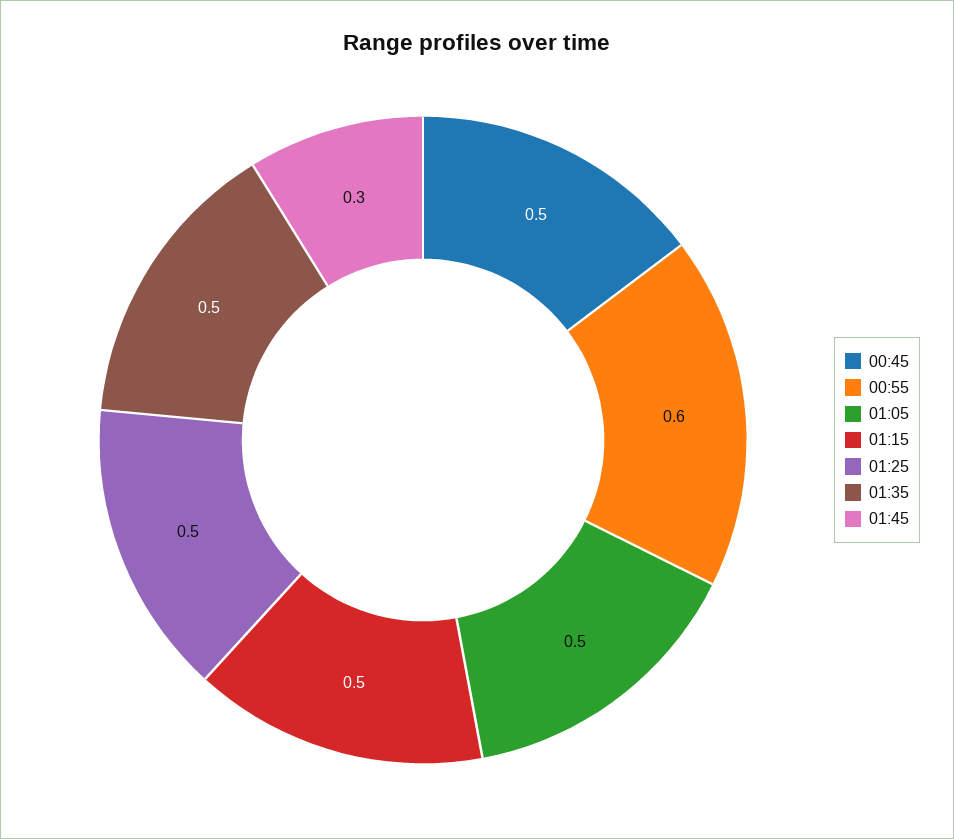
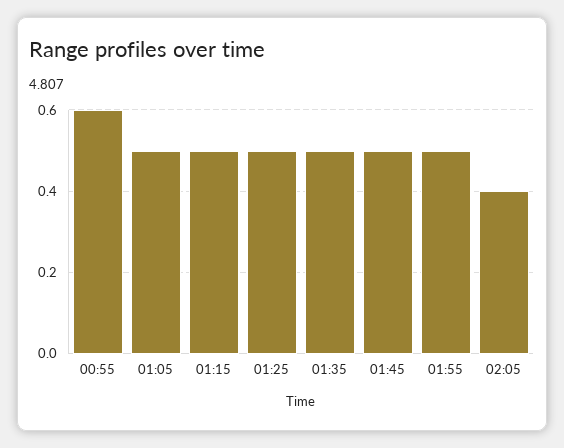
00:45: 0.5 -> none
01:45: 0.3 -> 0.5
01:55: none -> 0.5
02:05: none -> 0.4

